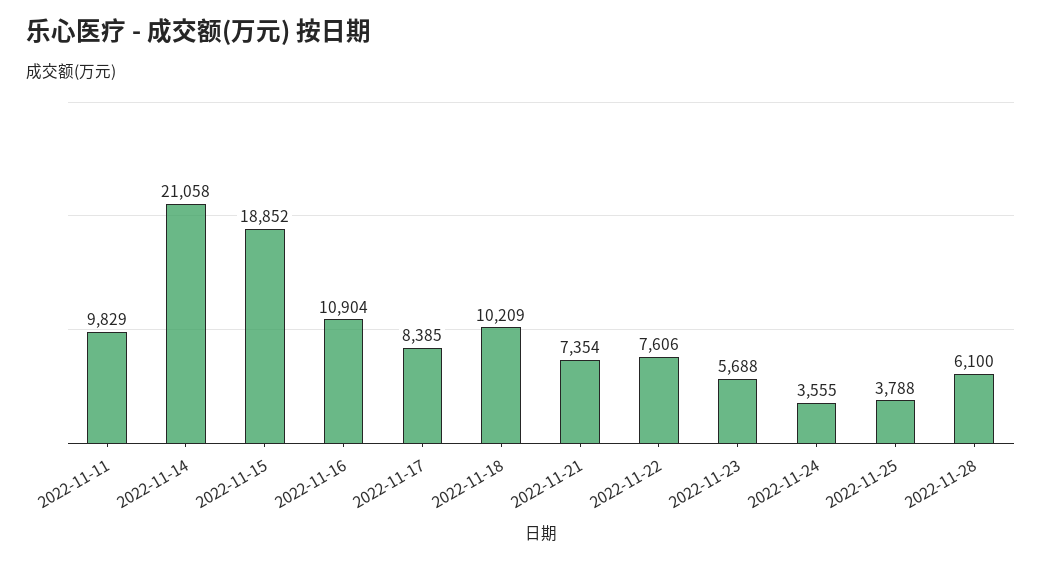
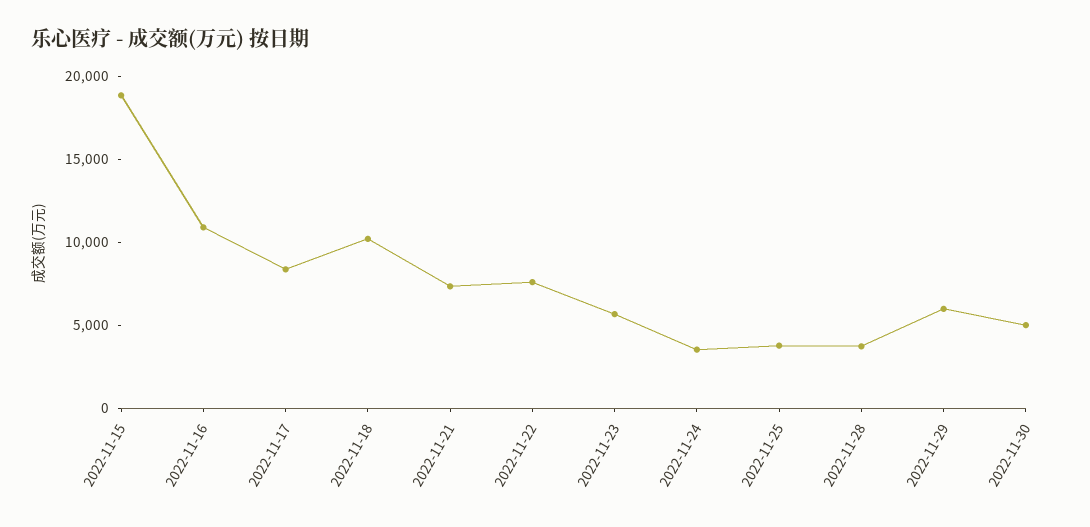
2022-11-11: 9829 -> none
2022-11-14: 21058 -> none
2022-11-28: 6100 -> 4000
2022-11-29: none -> 6000
2022-11-30: none -> 5000

